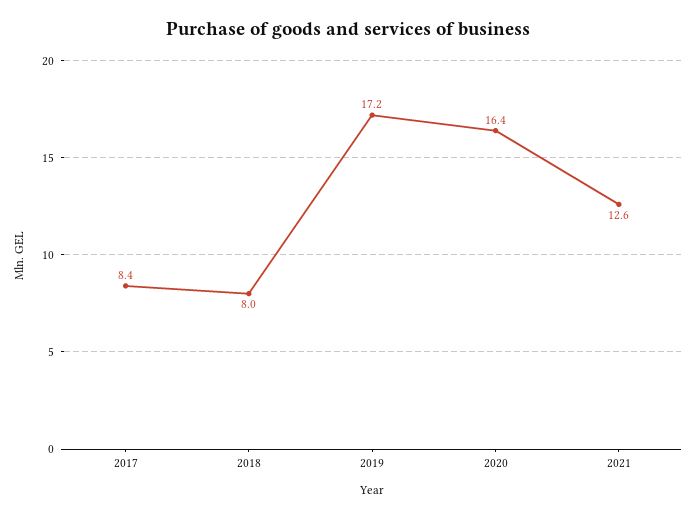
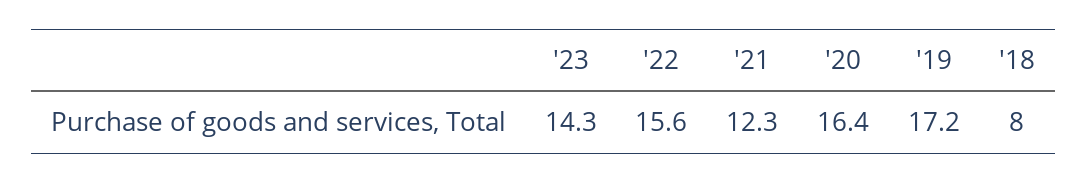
2017: 8.4 -> none
2021: 12.6 -> 12.3
'23: none -> 14.3
'22: none -> 15.6

